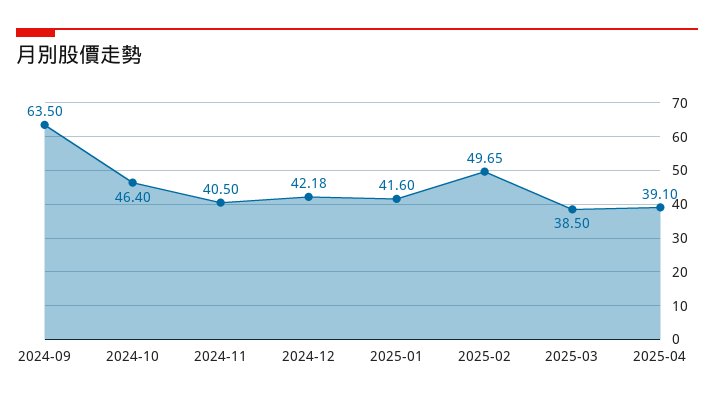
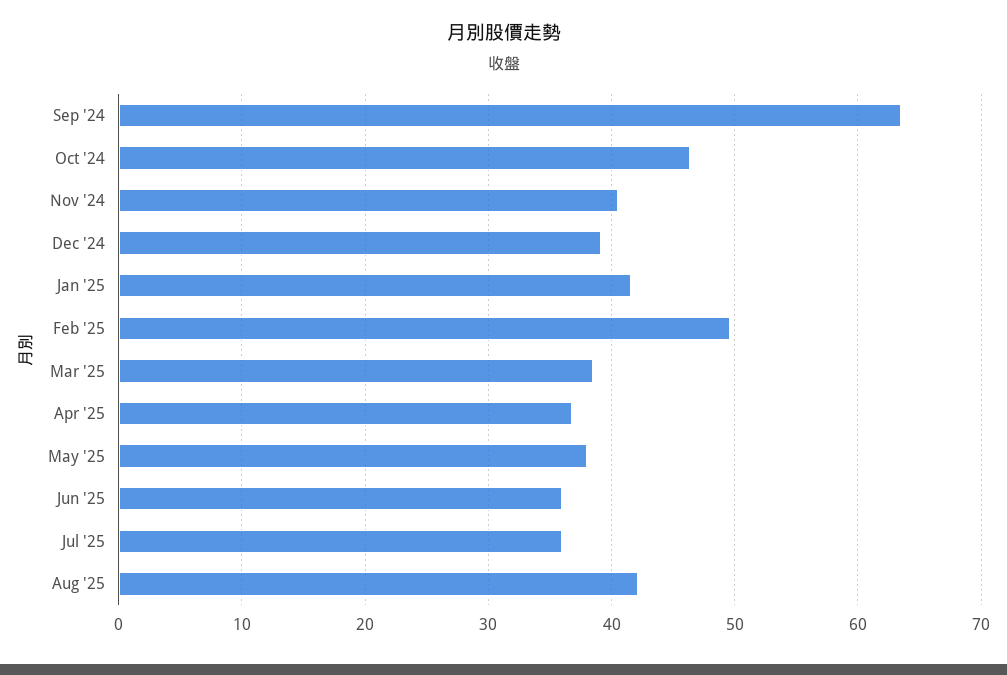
2024-12: 42.18 -> 39
2025-04: 39.1 -> 37
May '25: none -> 38
Jun '25: none -> 36
Jul '25: none -> 36
Aug '25: none -> 42

